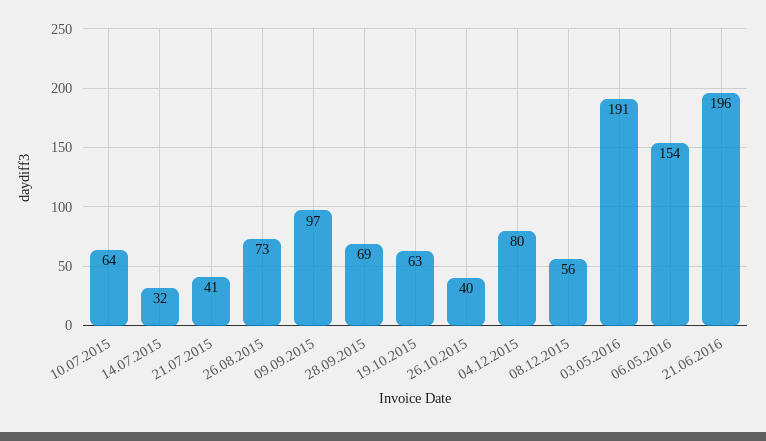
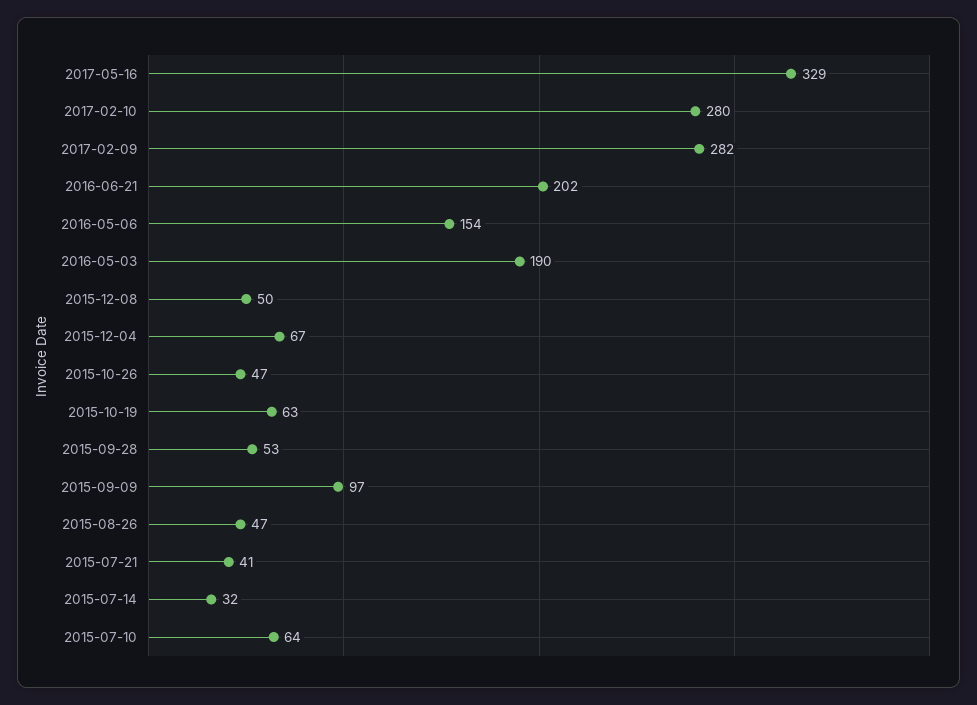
26.08.2015: 73 -> 47
28.09.2015: 69 -> 53
26.10.2015: 40 -> 47
04.12.2015: 80 -> 67
08.12.2015: 56 -> 50
03.05.2016: 191 -> 190
21.06.2016: 196 -> 202
2017-05-16: none -> 329
2017-02-10: none -> 280
2017-02-09: none -> 282

